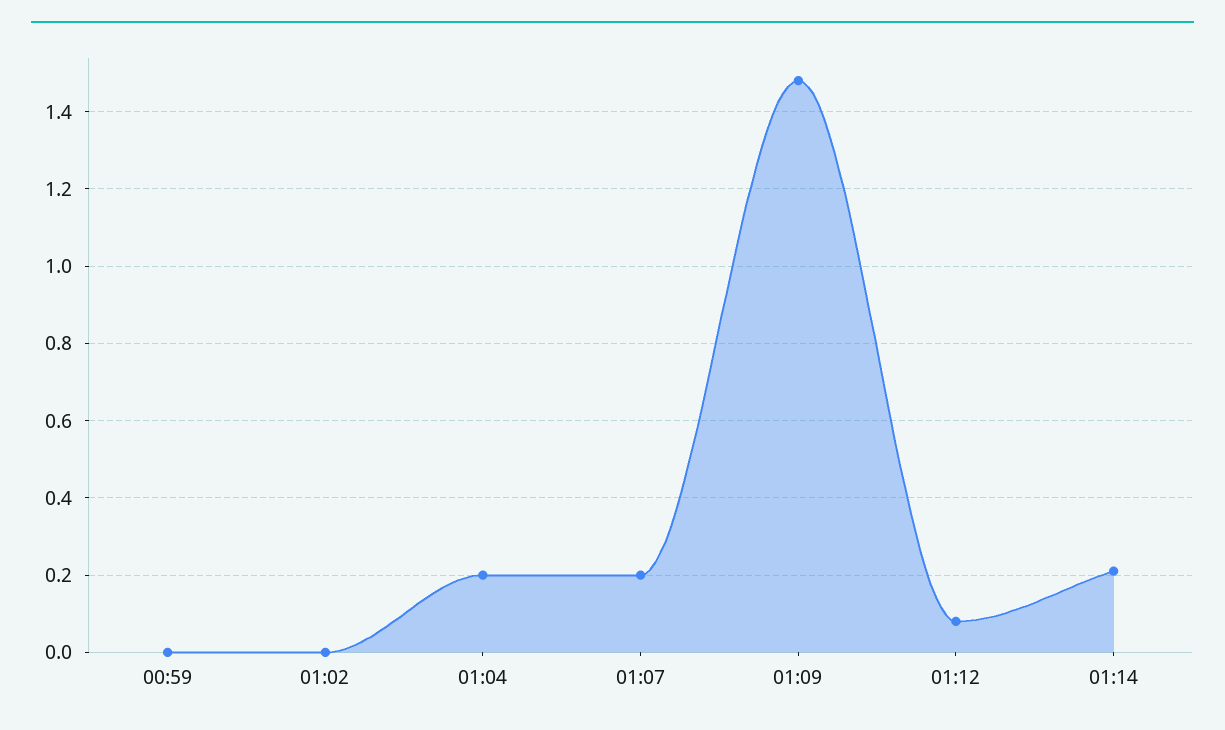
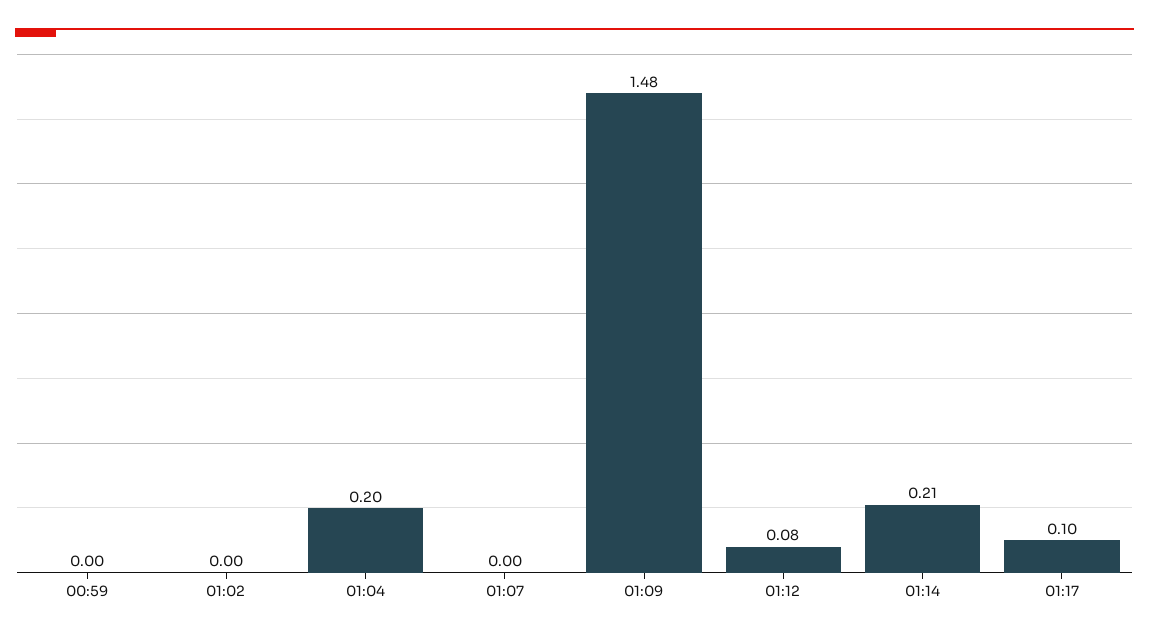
01:07: 0.2 -> 0
01:17: none -> 0.1

